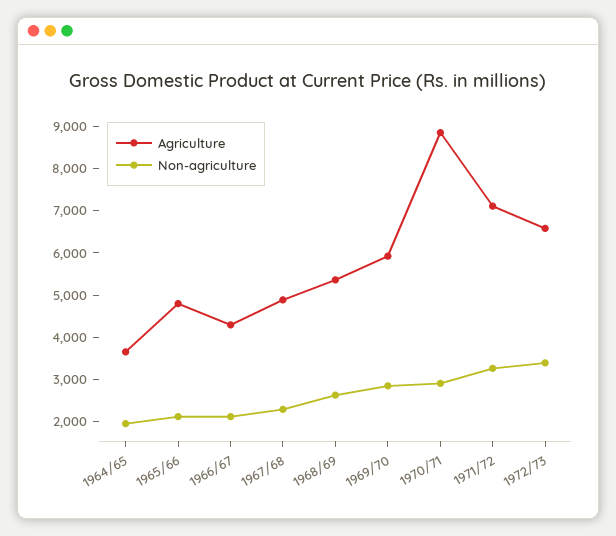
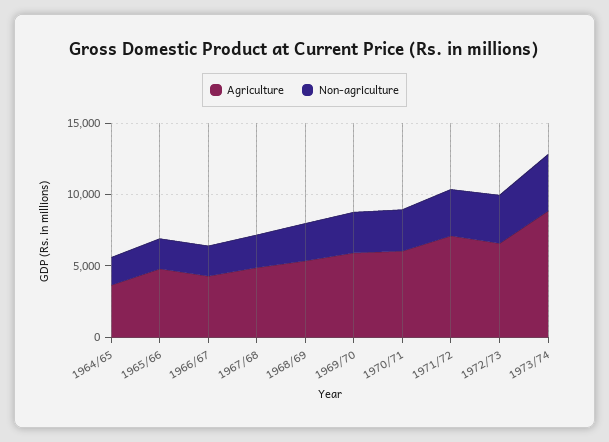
Agriculture, 1970/71: 8800 -> 6000
Agriculture, 1973/74: none -> 9000
Non-agriculture, 1973/74: none -> 4000

